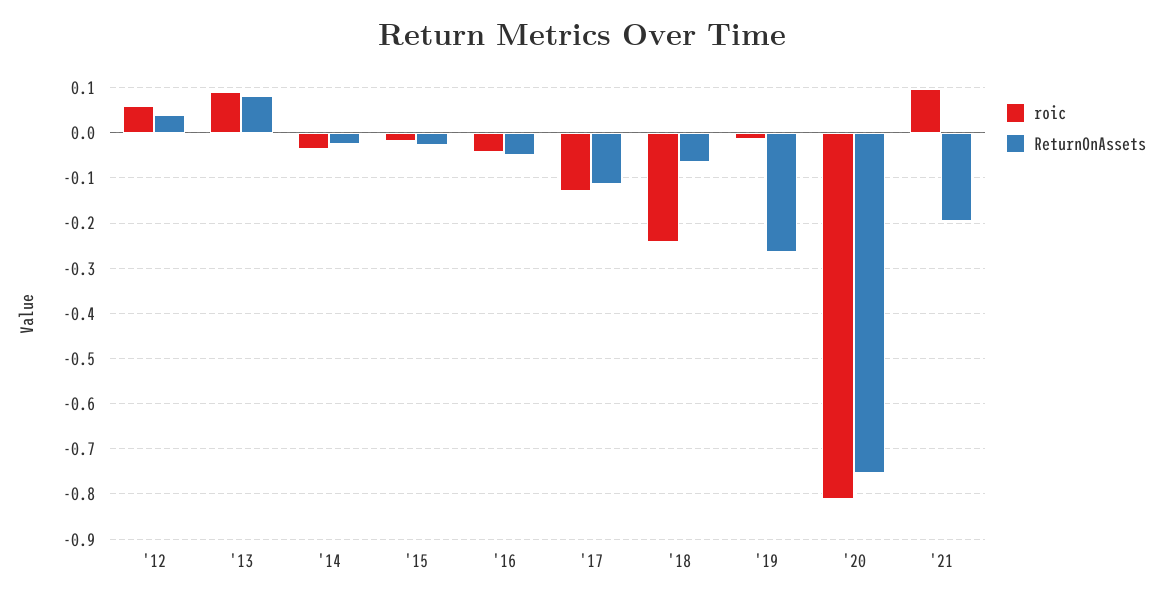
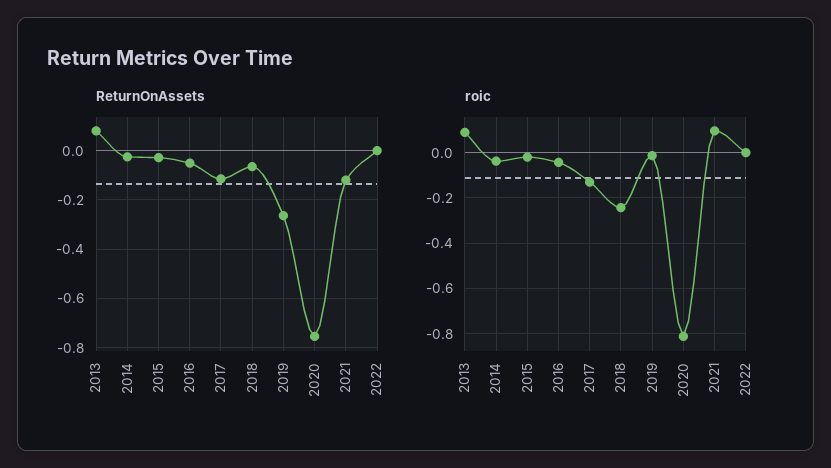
roic, '12: 0.06 -> none
ReturnOnAssets, '12: 0.04 -> none
ReturnOnAssets, '21: -0.2 -> -0.125
ReturnOnAssets, 2022: none -> 0
roic, 2022: none -> 0

